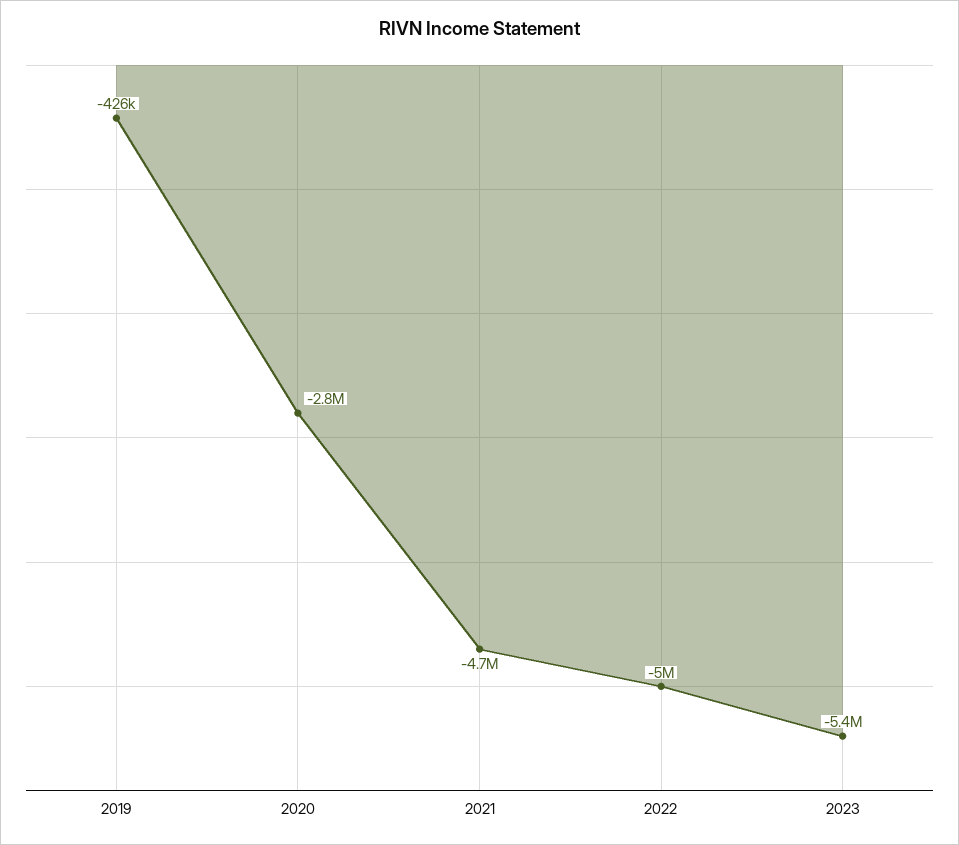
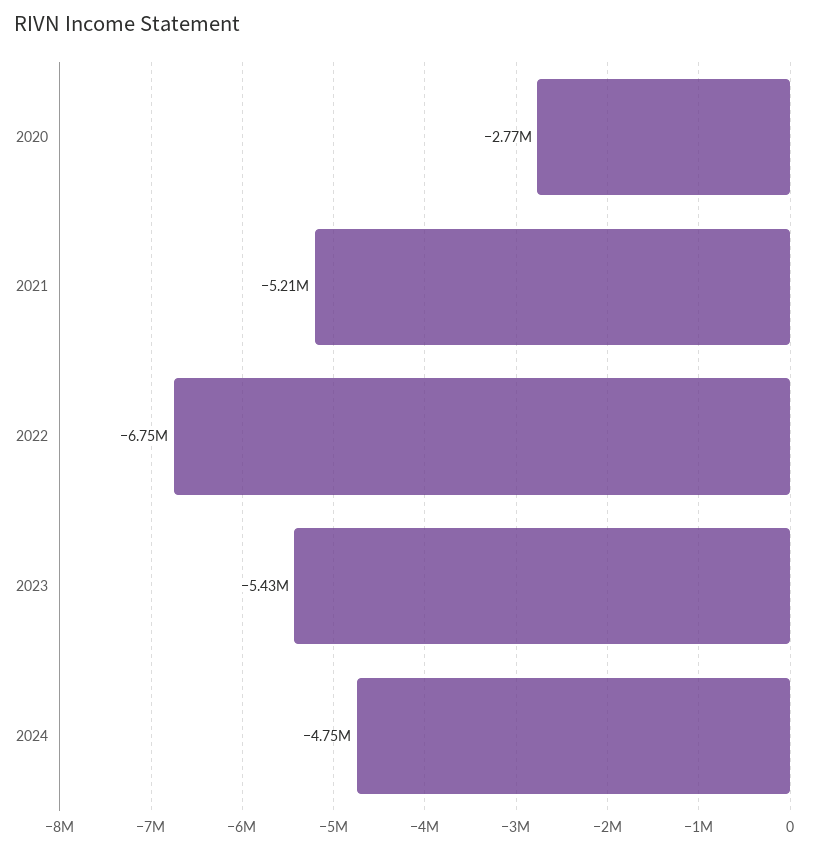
2019: -426000 -> none
2021: -4700000 -> -5210000
2022: -5000000 -> -6750000
2024: none -> -4750000

